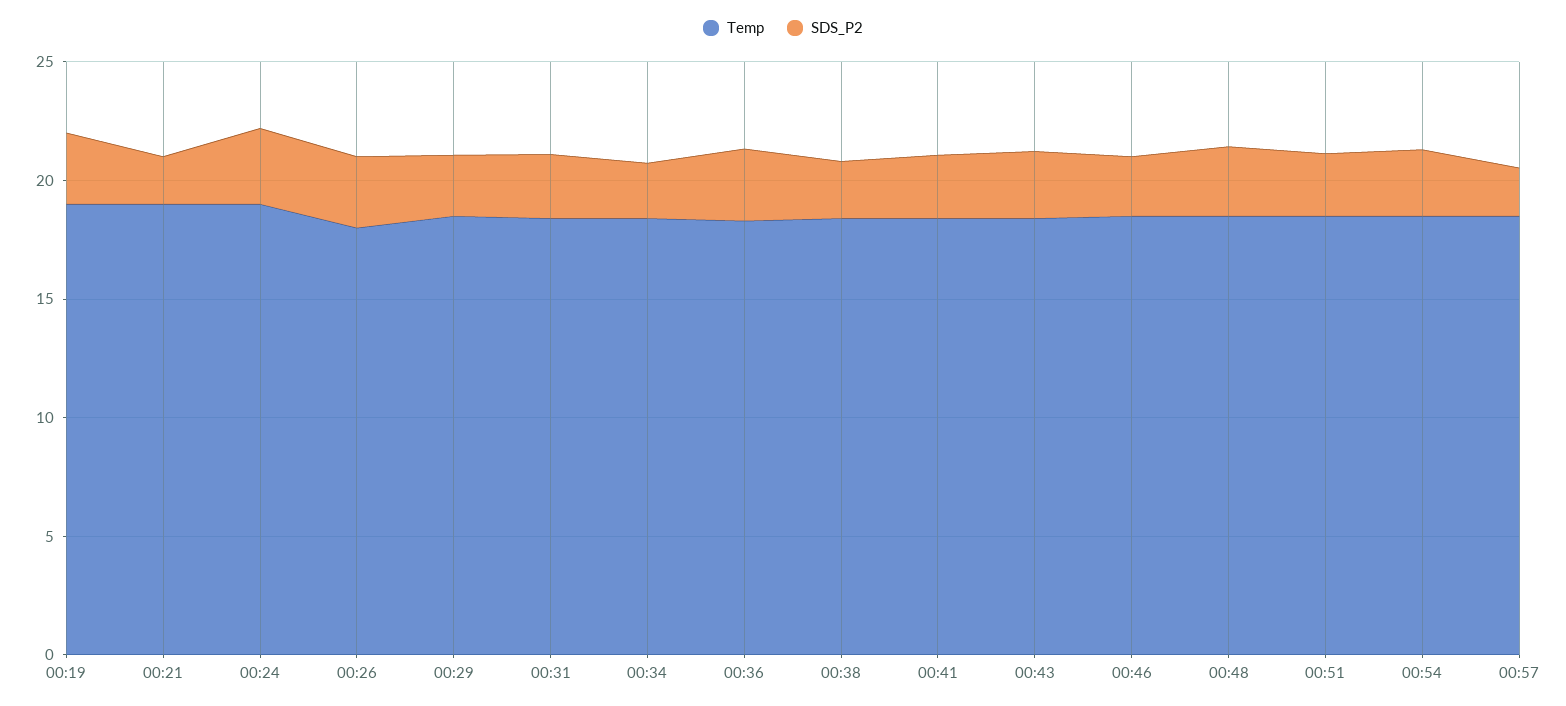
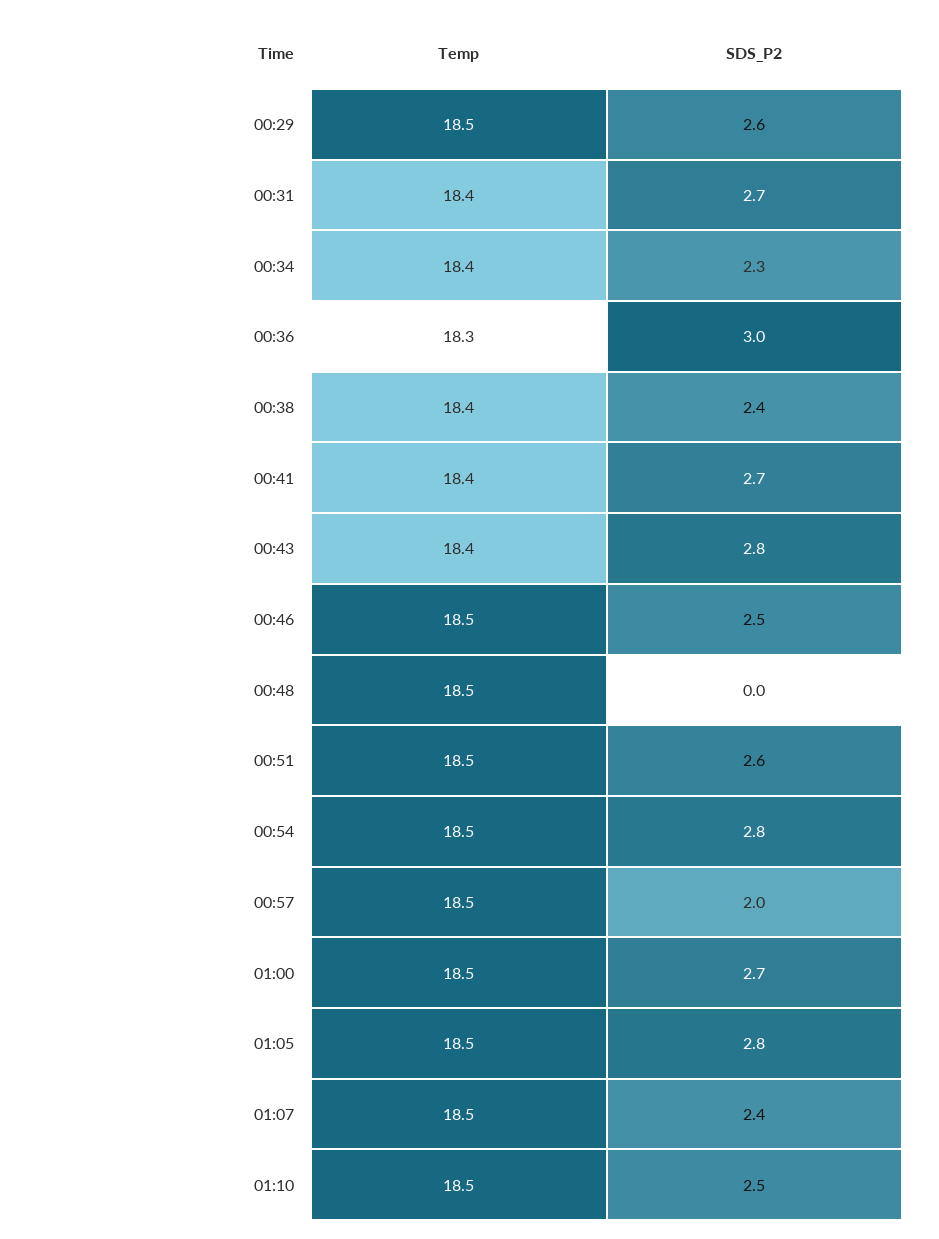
Temp, 00:19: 19 -> none
SDS_P2, 00:19: 3 -> none
Temp, 00:21: 19 -> none
SDS_P2, 00:21: 2 -> none
Temp, 00:24: 19 -> none
SDS_P2, 00:24: 3 -> none
Temp, 00:26: 18 -> none
SDS_P2, 00:26: 3 -> none
SDS_P2, 00:48: 3 -> 0
Temp, 01:00: none -> 18.5
SDS_P2, 01:00: none -> 2.7
Temp, 01:05: none -> 18.5
SDS_P2, 01:05: none -> 2.8
Temp, 01:07: none -> 18.5
SDS_P2, 01:07: none -> 2.4
Temp, 01:10: none -> 18.5
SDS_P2, 01:10: none -> 2.5

